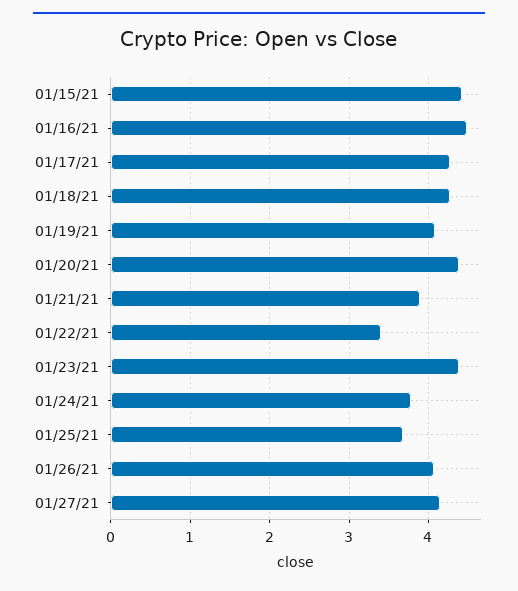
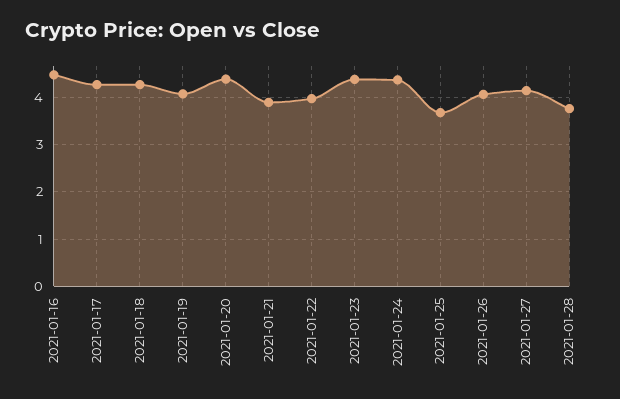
01/15/21: 4.4 -> none
01/22/21: 3.4 -> 4
01/24/21: 3.8 -> 4.4
2021-01-28: none -> 3.8

